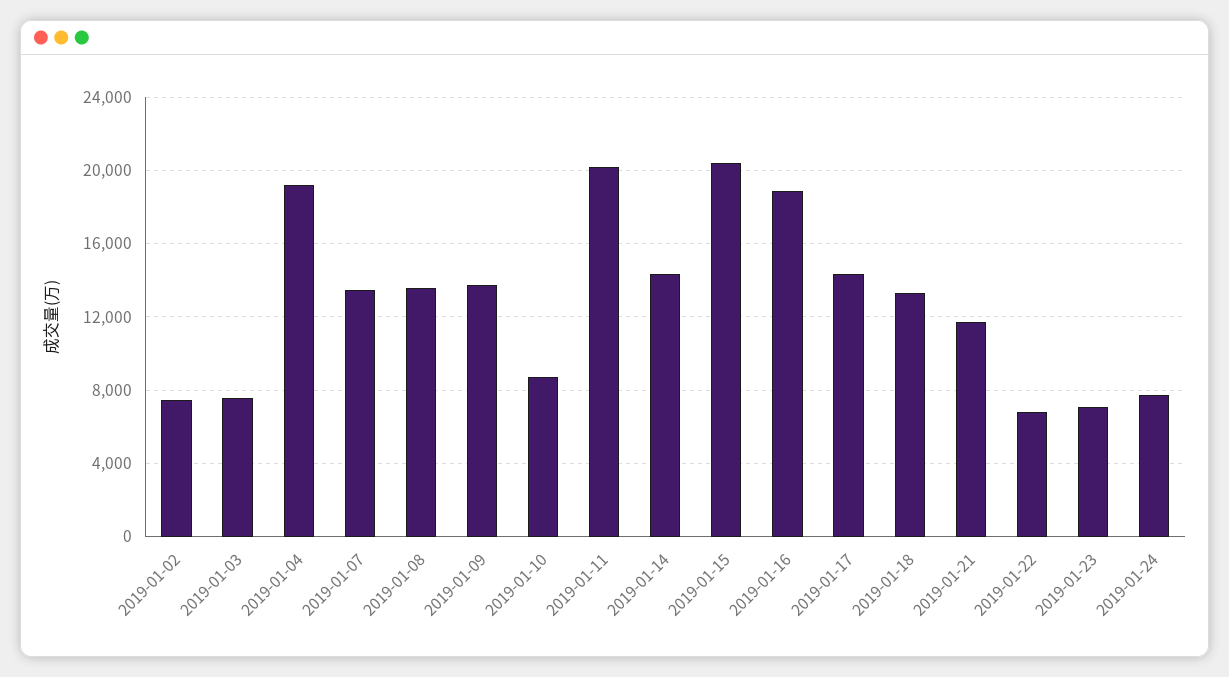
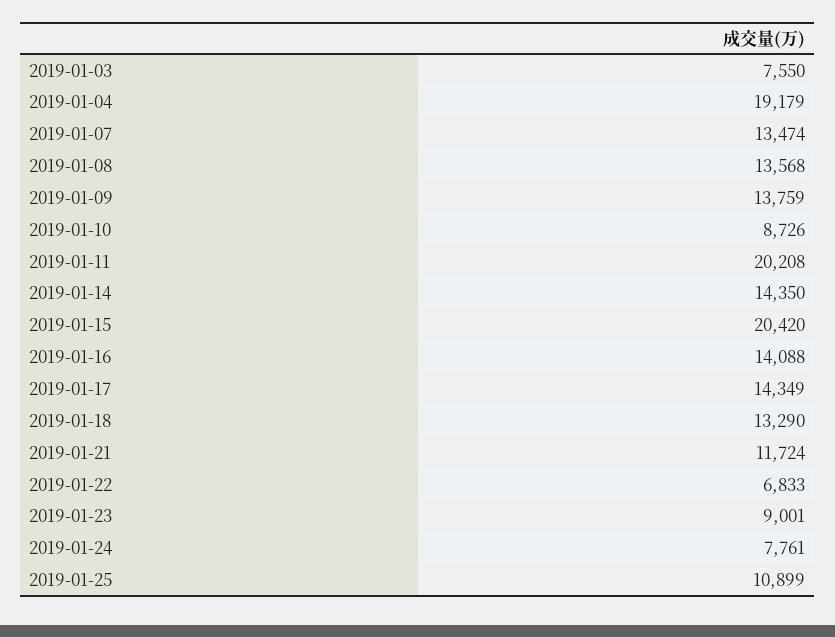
2019-01-02: 7500 -> none
2019-01-16: 19000 -> 14088
2019-01-23: 7000 -> 9001
2019-01-25: none -> 10899

